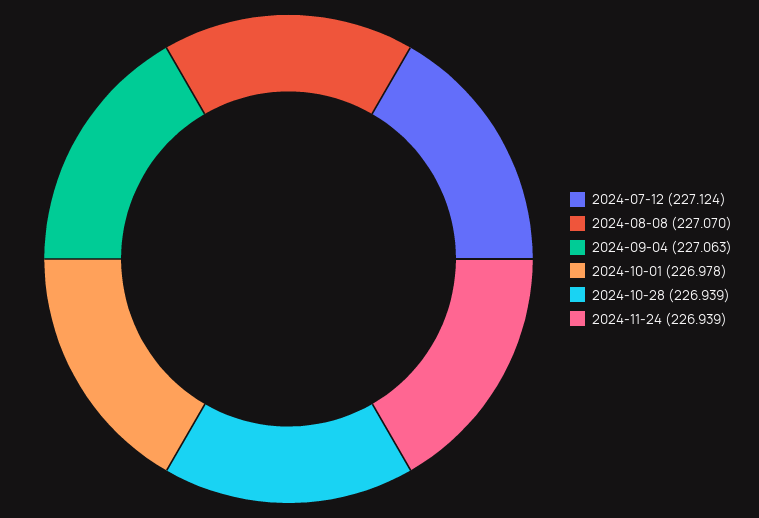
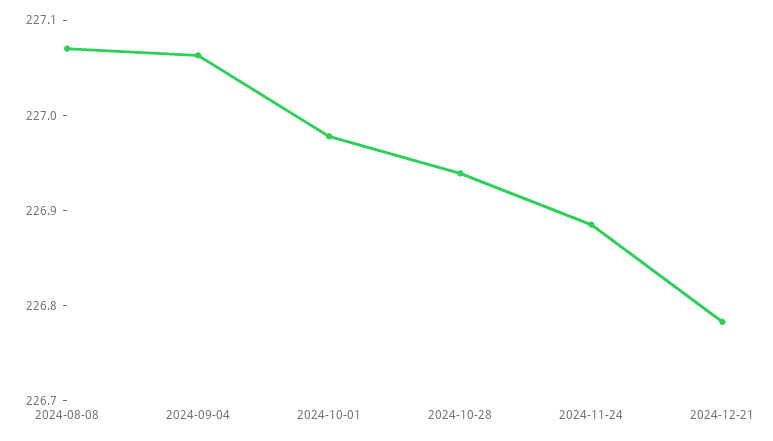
2024-07-12: 227.124 -> none
2024-11-24: 226.939 -> 226.88
2024-12-21: none -> 226.78

